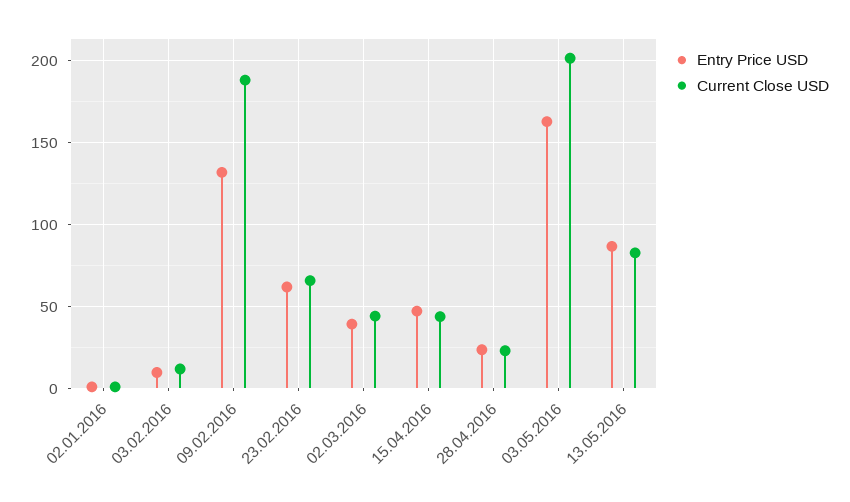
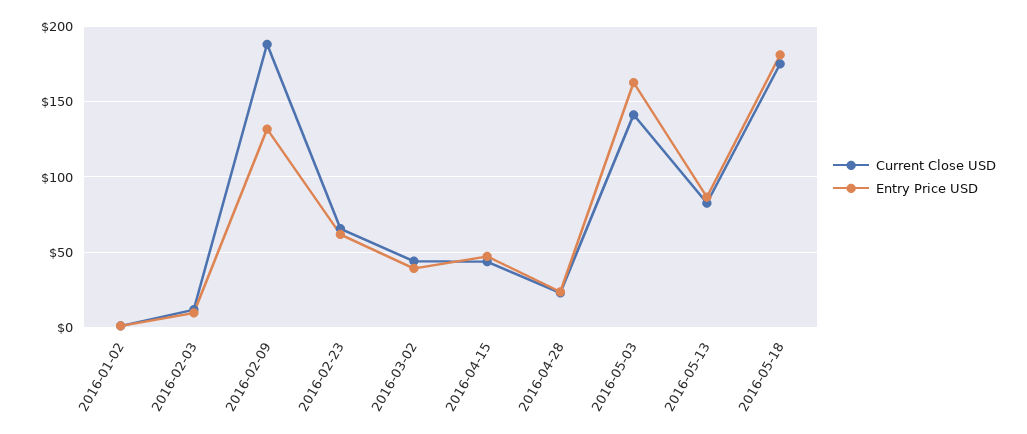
Current Close USD, 03.05.2016: 200 -> 140
Current Close USD, 2016-05-18: none -> 175
Entry Price USD, 2016-05-18: none -> 180

